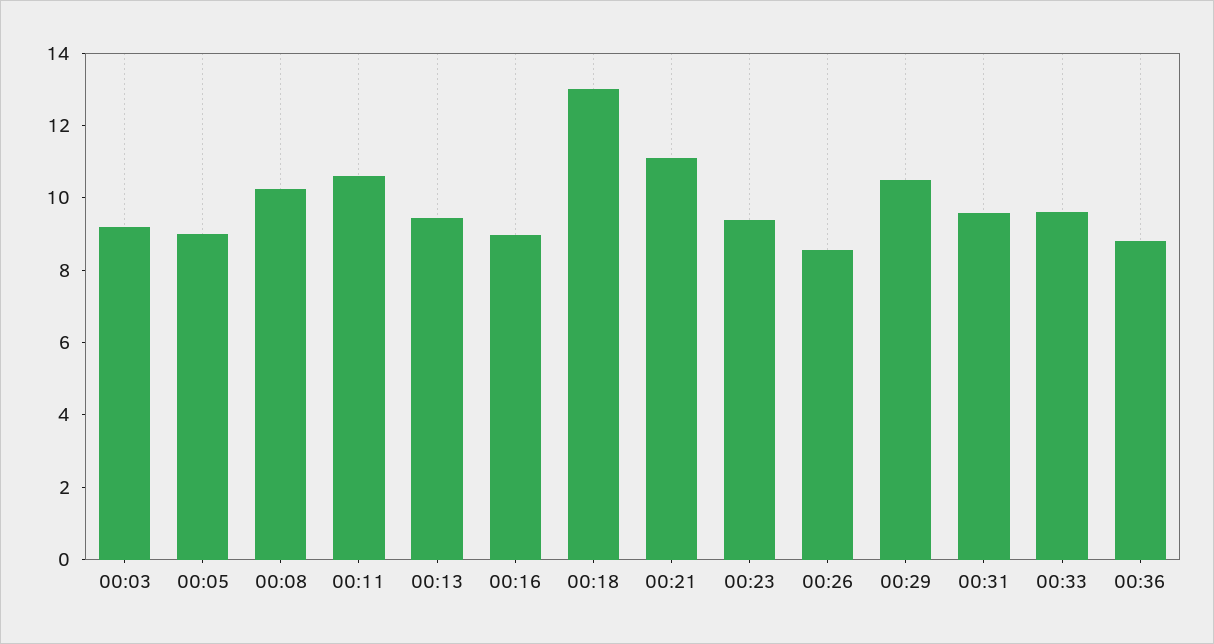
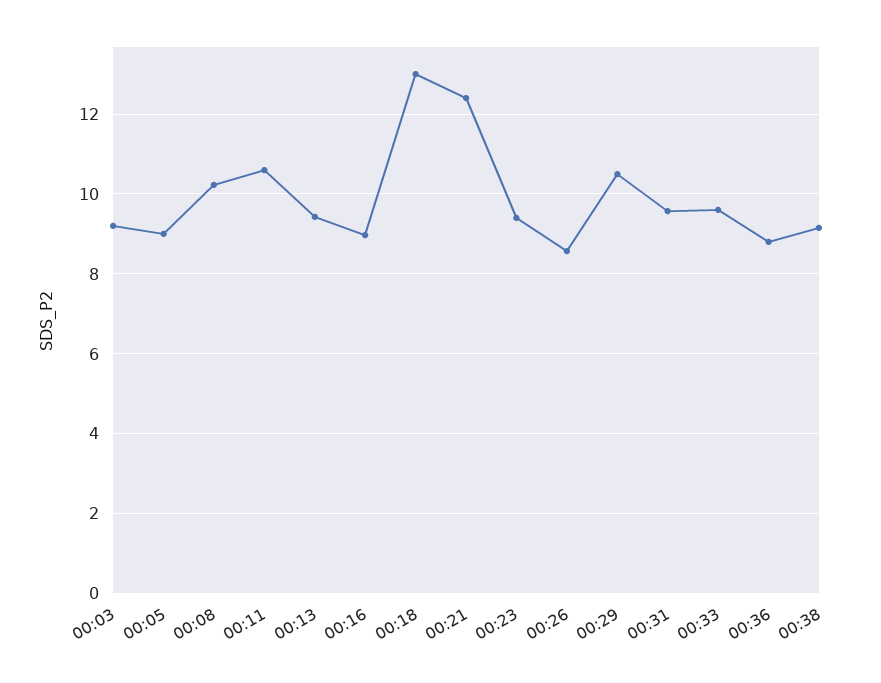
00:21: 11 -> 12.4
00:38: none -> 9.2

